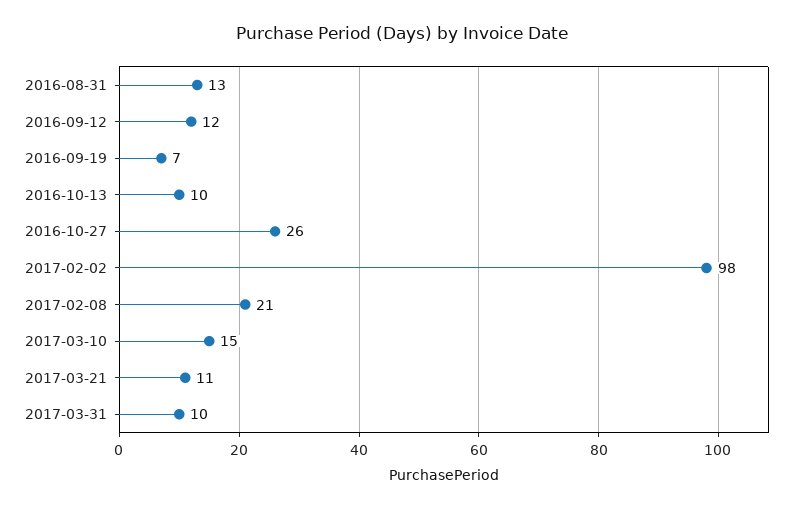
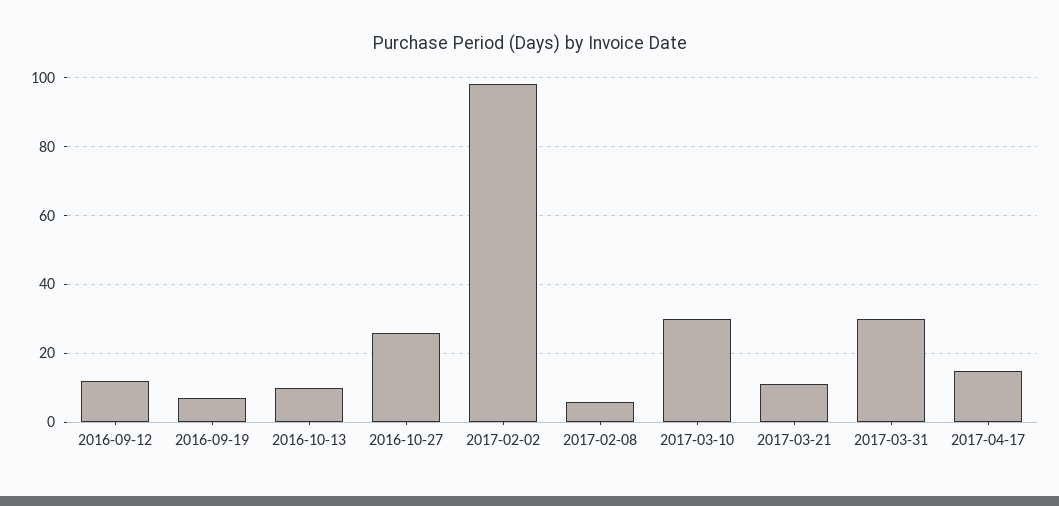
2016-08-31: 13 -> none
2017-02-08: 21 -> 5
2017-03-10: 15 -> 30
2017-03-31: 10 -> 30
2017-04-17: none -> 15

